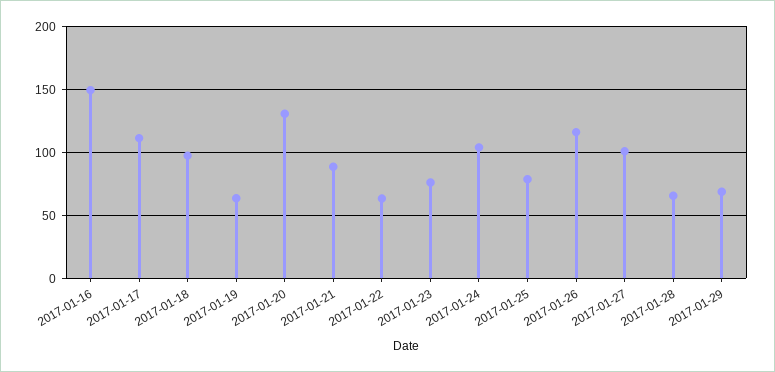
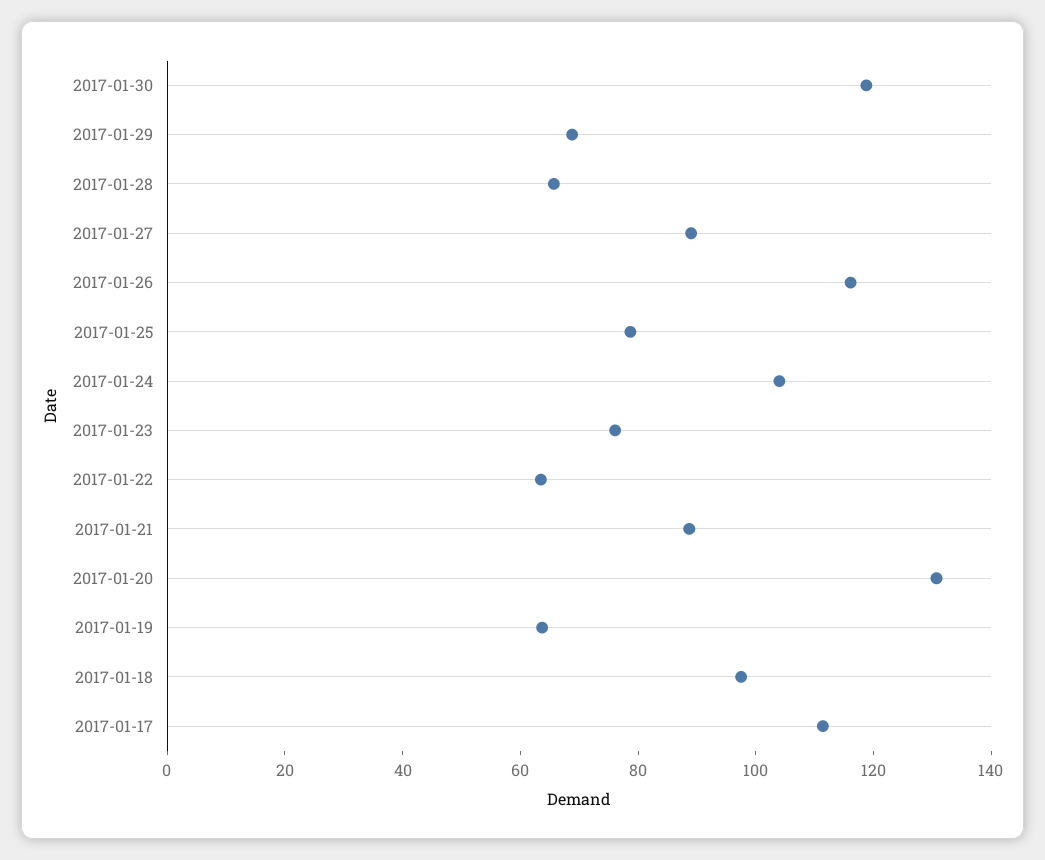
2017-01-16: 150 -> none
2017-01-27: 100 -> 90
2017-01-30: none -> 120

